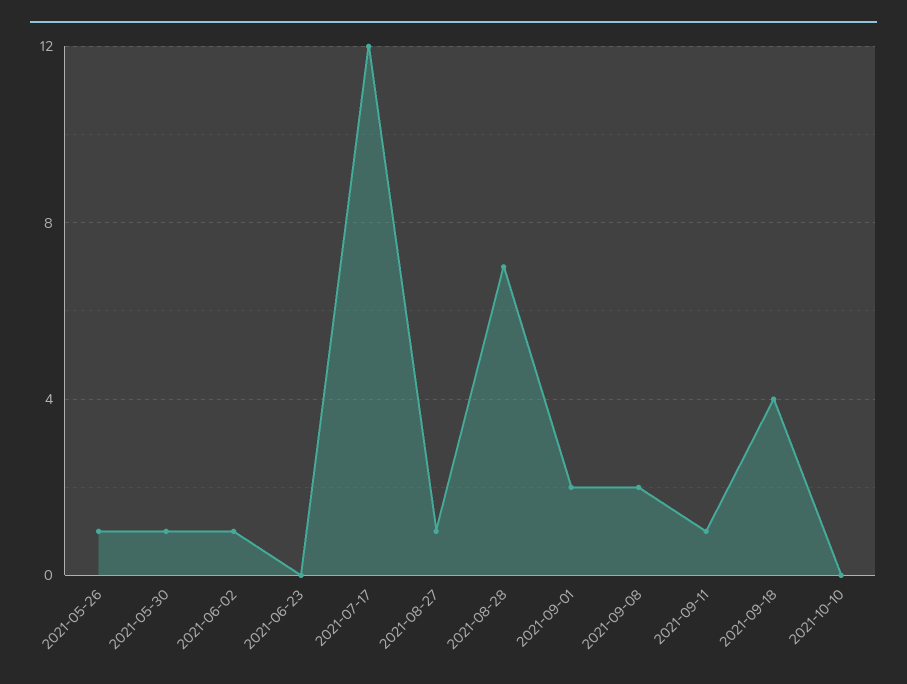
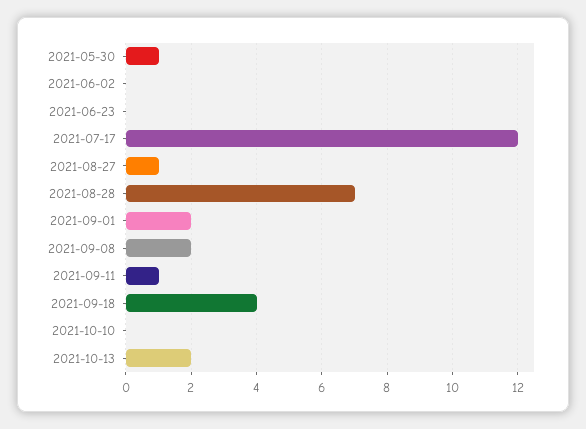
2021-05-26: 1 -> none
2021-06-02: 1 -> 0
2021-10-13: none -> 2

